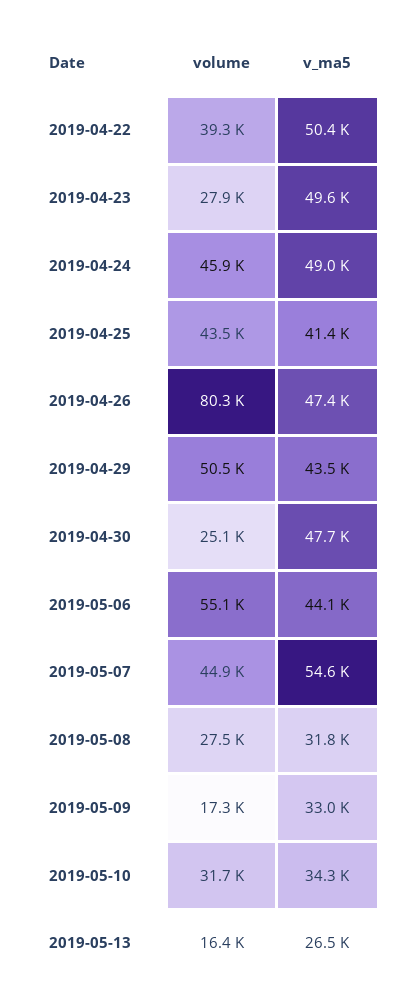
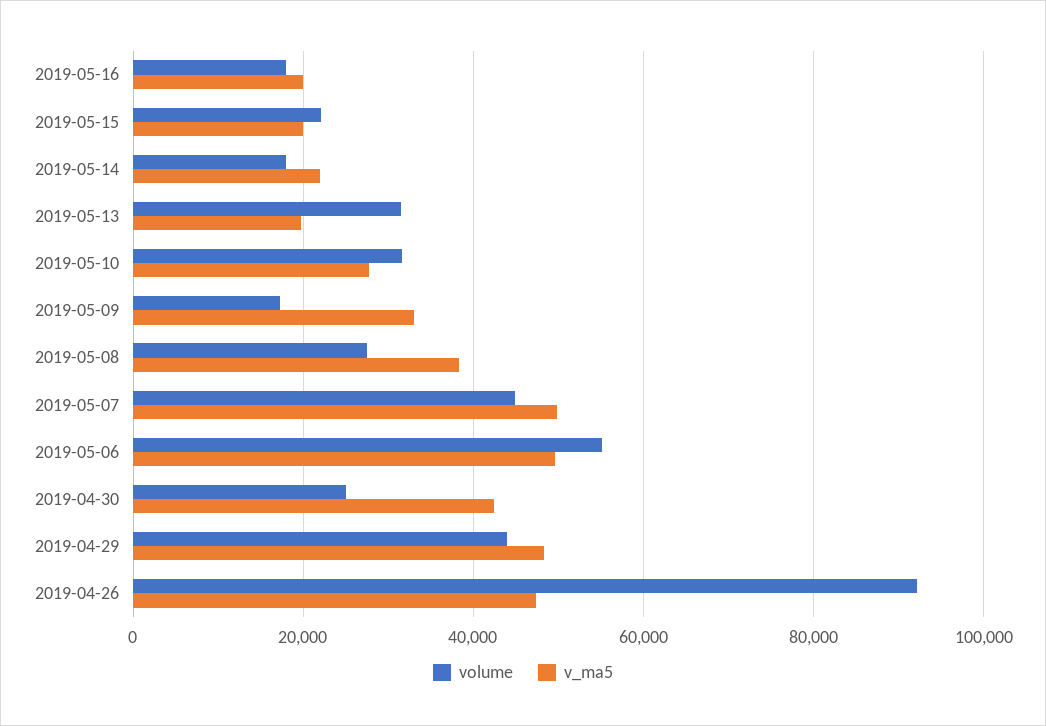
volume, 2019-04-22: 39300 -> none
v_ma5, 2019-04-22: 50400 -> none
volume, 2019-04-23: 27900 -> none
v_ma5, 2019-04-23: 49600 -> none
volume, 2019-04-24: 45900 -> none
v_ma5, 2019-04-24: 49000 -> none
volume, 2019-04-25: 43500 -> none
v_ma5, 2019-04-25: 41400 -> none
volume, 2019-04-26: 80300 -> 92000
volume, 2019-04-29: 50500 -> 44000
v_ma5, 2019-04-29: 43500 -> 48000
v_ma5, 2019-04-30: 47700 -> 42000
v_ma5, 2019-05-06: 44100 -> 50000
v_ma5, 2019-05-07: 54600 -> 50000
v_ma5, 2019-05-08: 31800 -> 38000
v_ma5, 2019-05-10: 34300 -> 28000
volume, 2019-05-13: 16400 -> 32000
v_ma5, 2019-05-13: 26500 -> 20000
volume, 2019-05-16: none -> 18000
v_ma5, 2019-05-16: none -> 20000
volume, 2019-05-15: none -> 22000
v_ma5, 2019-05-15: none -> 20000
volume, 2019-05-14: none -> 18000
v_ma5, 2019-05-14: none -> 22000

